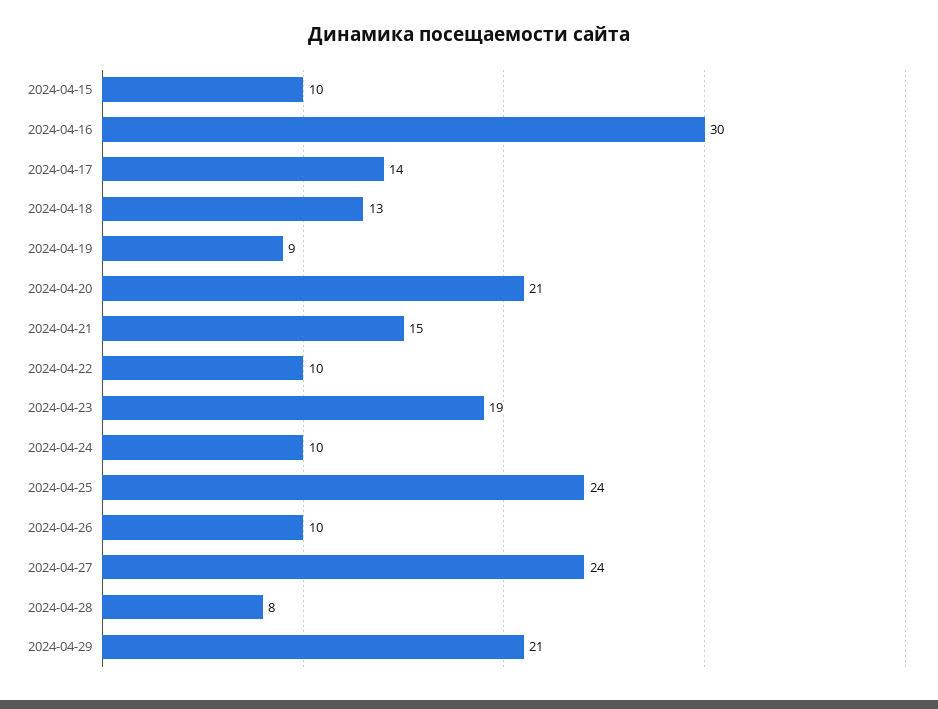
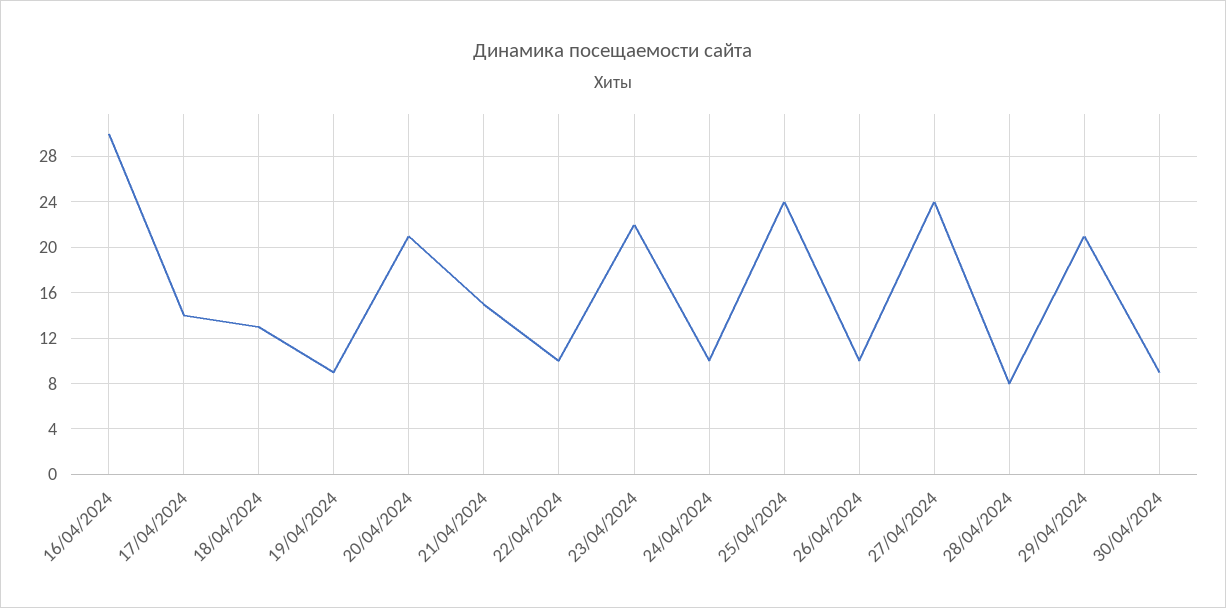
2024-04-15: 10 -> none
2024-04-23: 19 -> 22
30/04/2024: none -> 9

